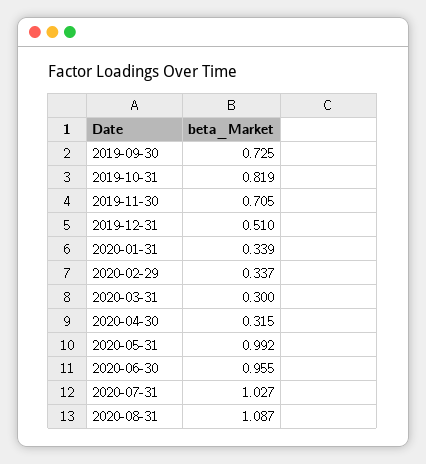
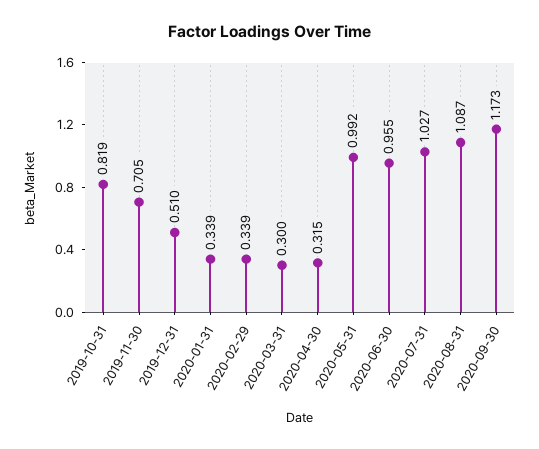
2019-09-30: 0.725 -> none
2020-02-29: 0.337 -> 0.339
2020-09-30: none -> 1.173

